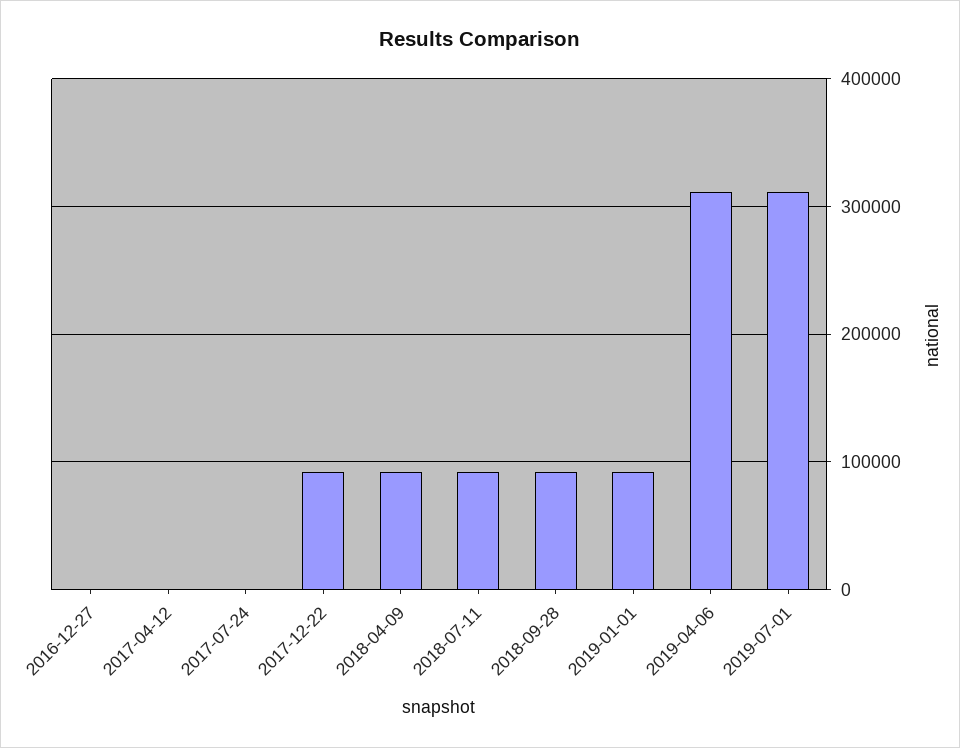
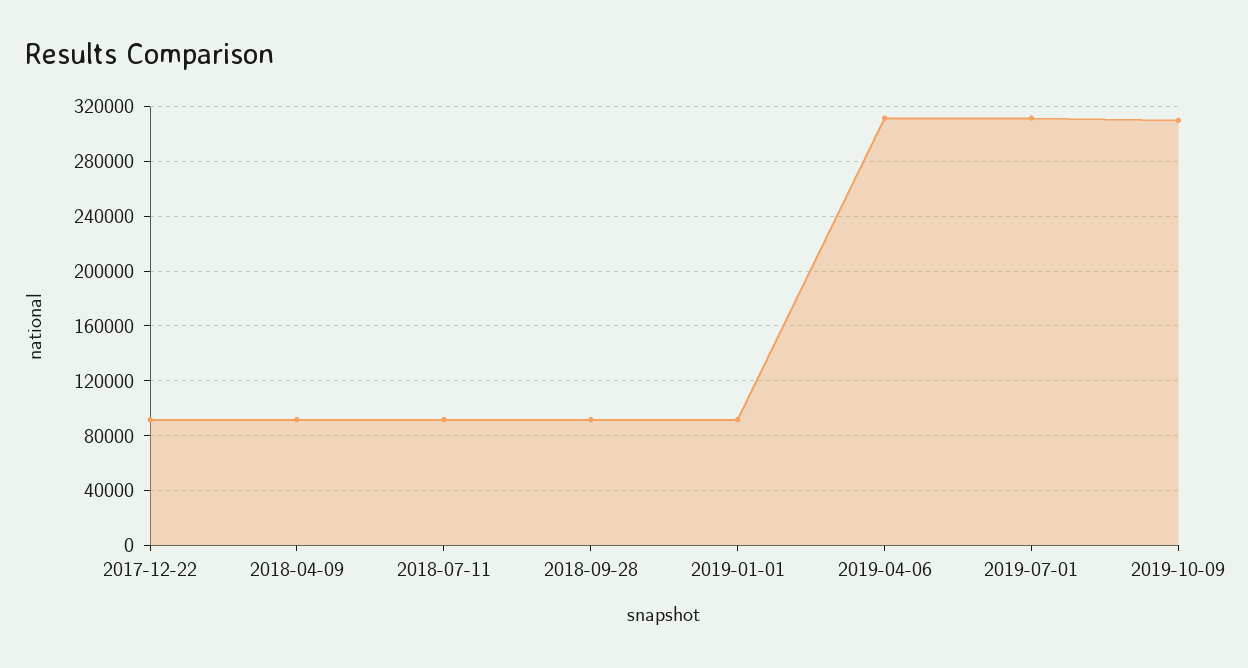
2016-12-27: 0 -> none
2017-04-12: 0 -> none
2017-07-24: 0 -> none
2019-10-09: none -> 310000

